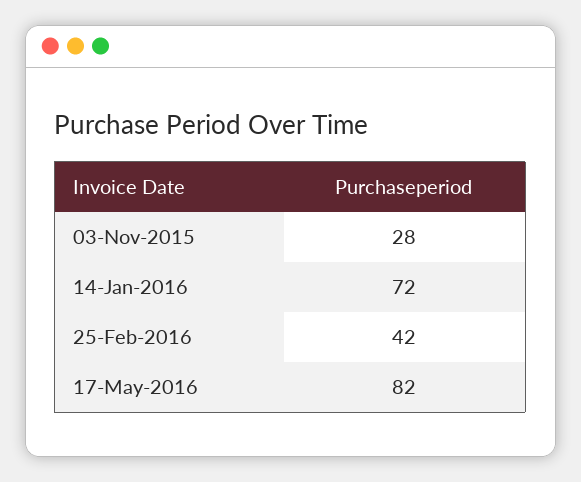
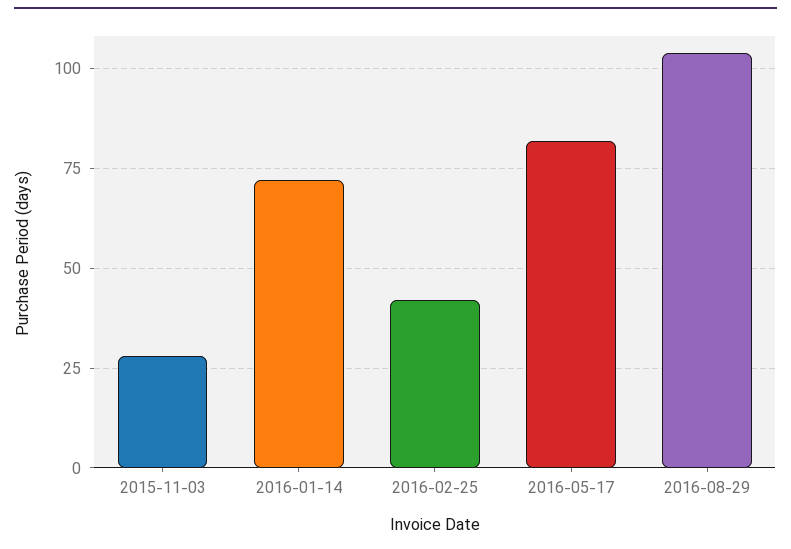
2016-08-29: none -> 105

